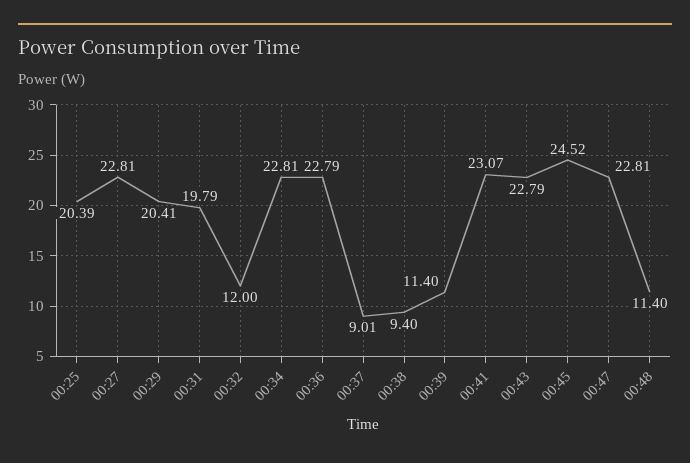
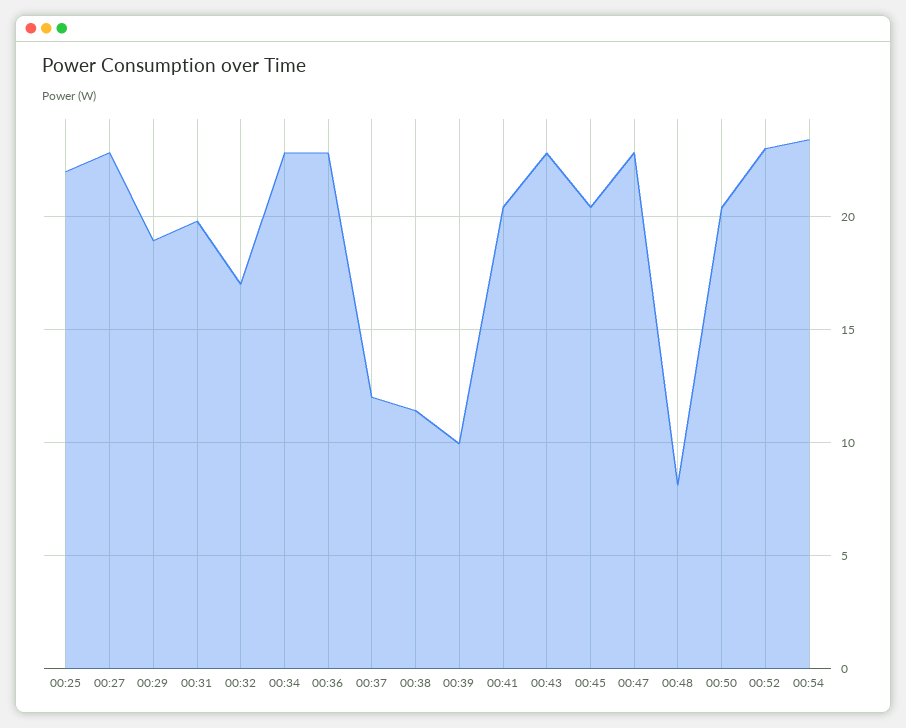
00:25: 20.39 -> 22
00:29: 20.41 -> 19
00:32: 12 -> 17
00:37: 9.01 -> 12
00:38: 9.4 -> 11.5
00:39: 11.4 -> 10
00:41: 23.07 -> 20.5
00:45: 24.52 -> 20.5
00:48: 11.4 -> 8
00:50: none -> 20.5
00:52: none -> 23
00:54: none -> 23.5

